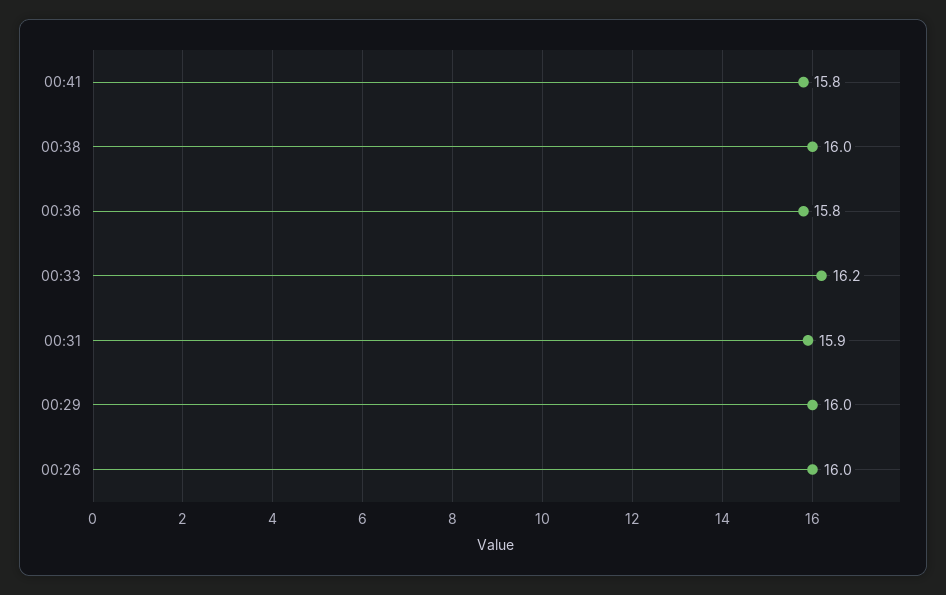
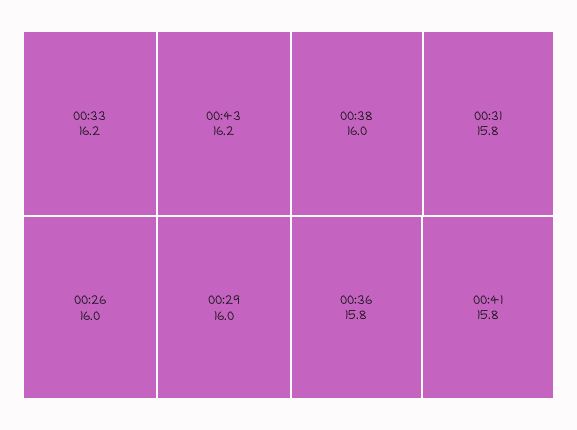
00:31: 15.9 -> 15.8
00:43: none -> 16.2

